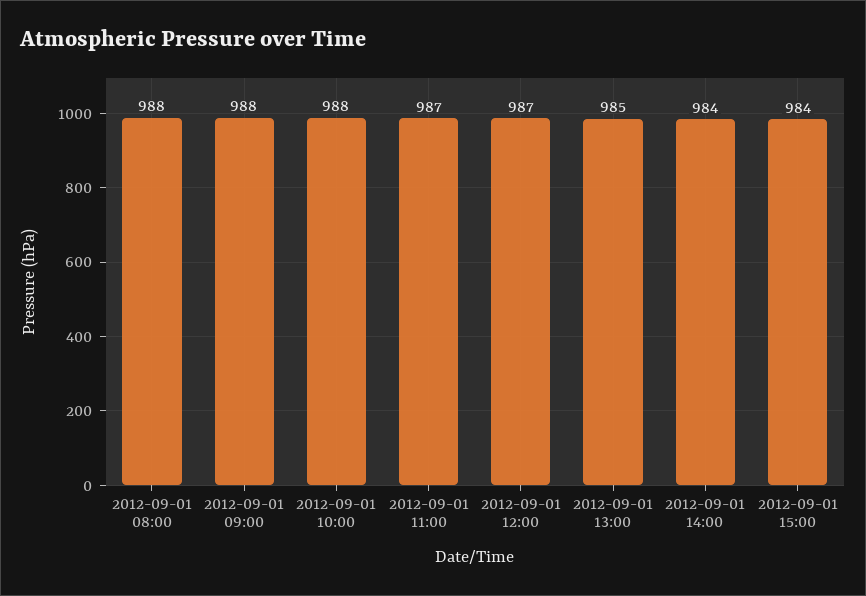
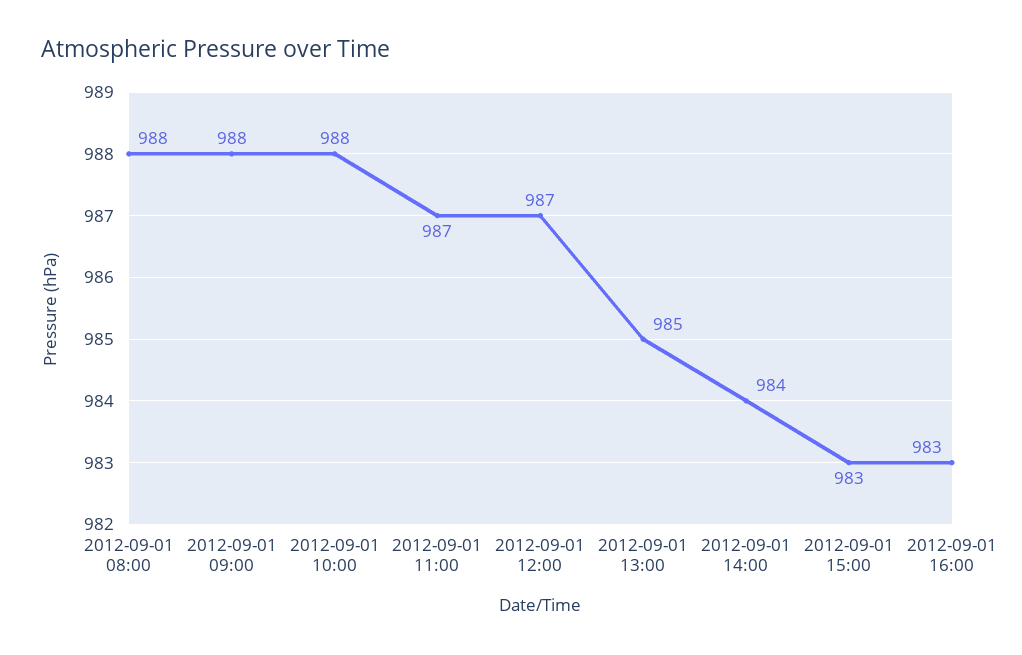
2012-09-01 15:00: 984 -> 983
2012-09-01 16:00: none -> 983

